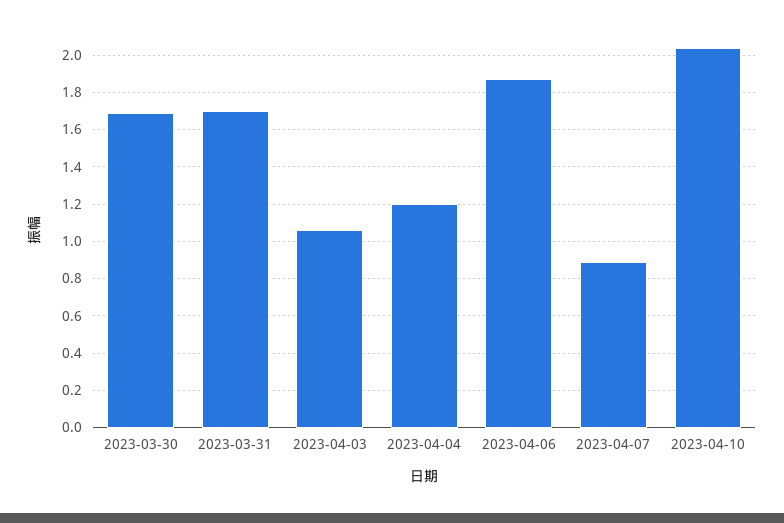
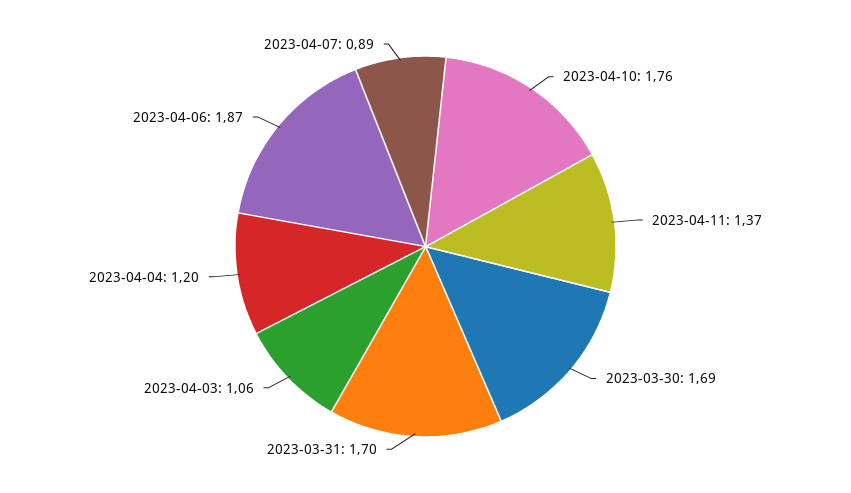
2023-04-10: 2.05 -> 1.76
2023-04-11: none -> 1.37

